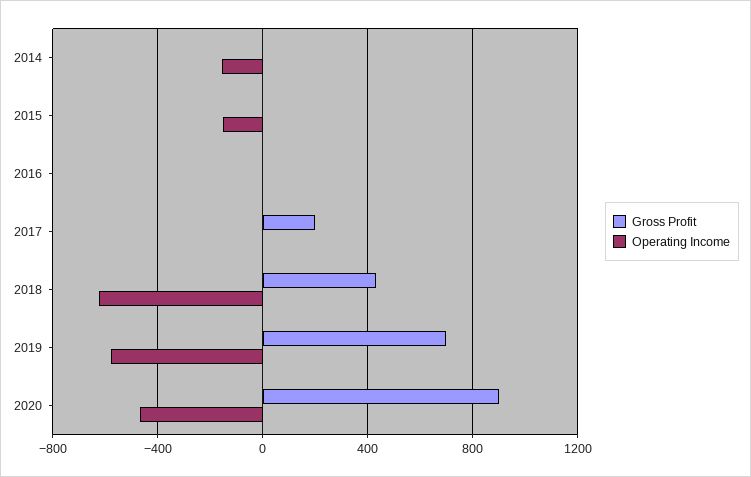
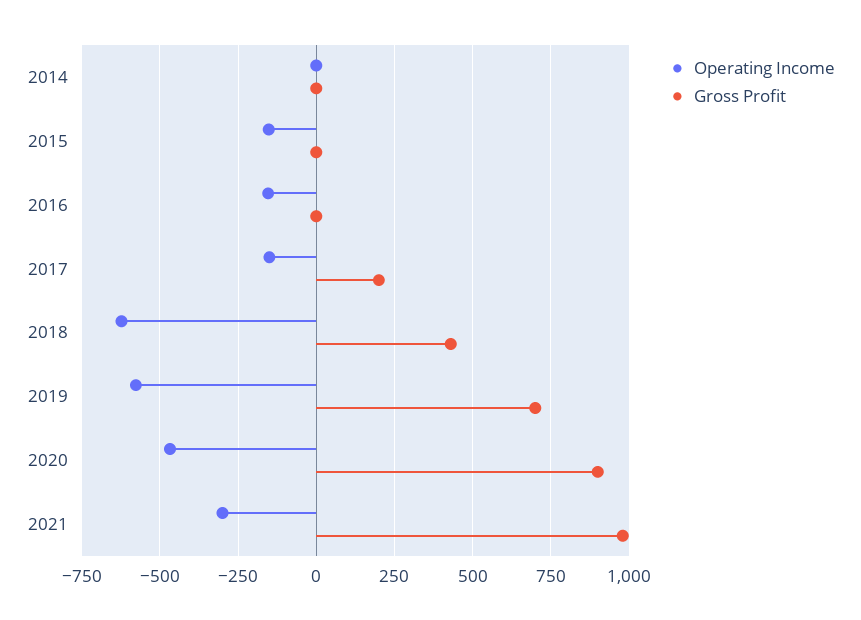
Operating Income, 2014: -150 -> 0
Operating Income, 2016: 0 -> -150
Operating Income, 2017: 0 -> -150
Operating Income, 2021: none -> -300
Gross Profit, 2021: none -> 975

